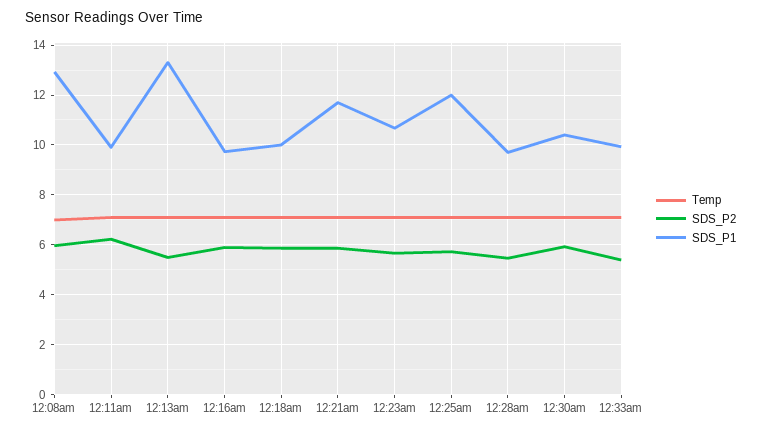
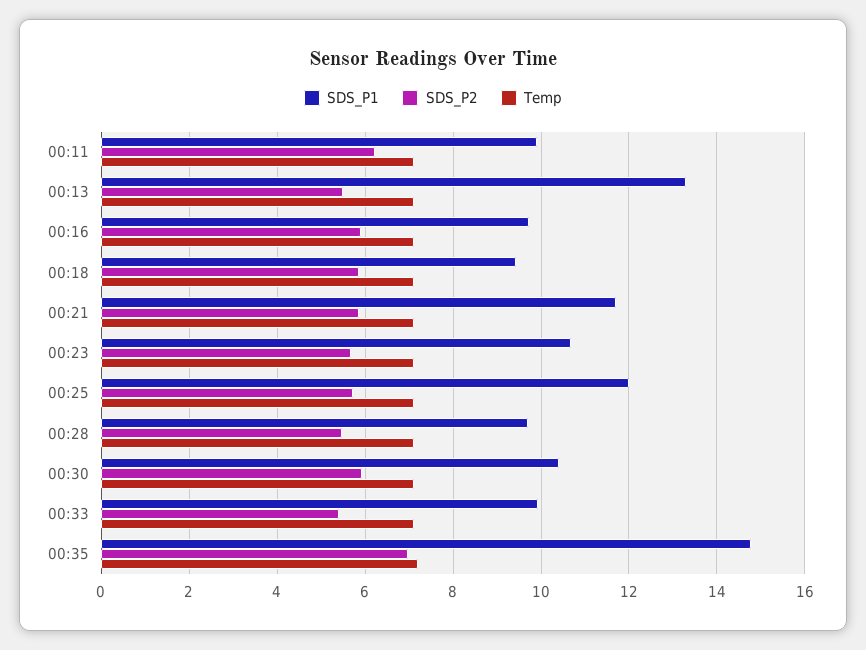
Temp, 12:08am: 7 -> none
SDS_P2, 12:08am: 6 -> none
SDS_P1, 12:08am: 13 -> none
SDS_P1, 12:18am: 10 -> 9.4
SDS_P1, 00:35: none -> 14.8
SDS_P2, 00:35: none -> 7
Temp, 00:35: none -> 7.2

